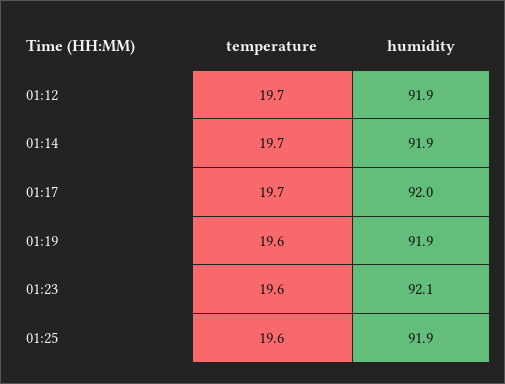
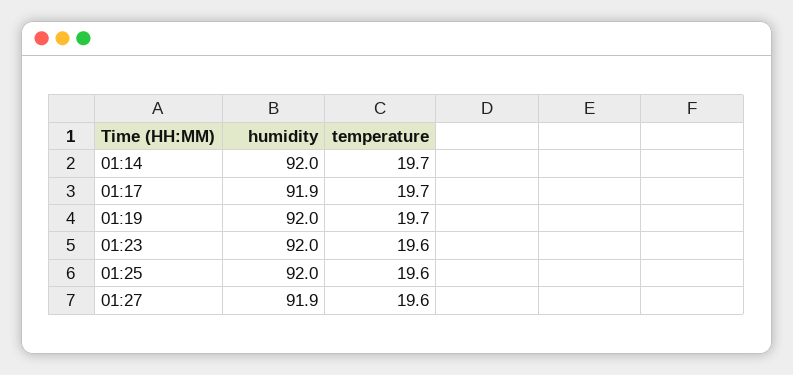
temperature, 01:12: 19.7 -> none
humidity, 01:12: 91.9 -> none
humidity, 01:14: 91.9 -> 92
humidity, 01:17: 92 -> 91.9
temperature, 01:19: 19.6 -> 19.7
humidity, 01:19: 91.9 -> 92
humidity, 01:23: 92.1 -> 92
humidity, 01:25: 91.9 -> 92
humidity, 01:27: none -> 91.9
temperature, 01:27: none -> 19.6

